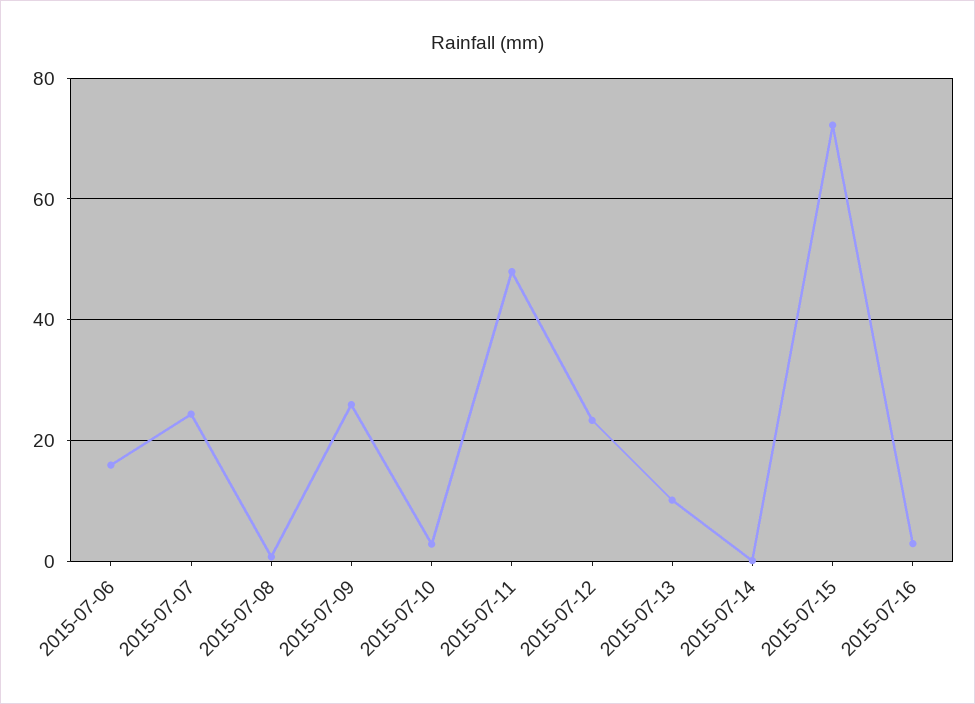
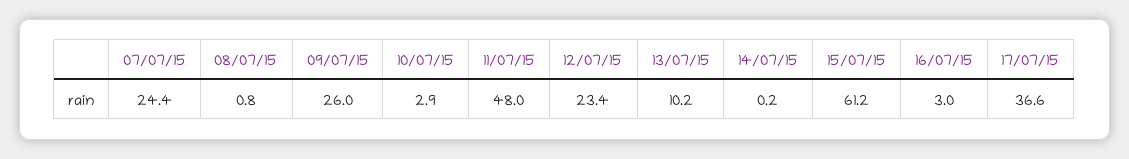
2015-07-06: 16 -> none
2015-07-15: 72 -> 61.2
17/07/15: none -> 36.6

